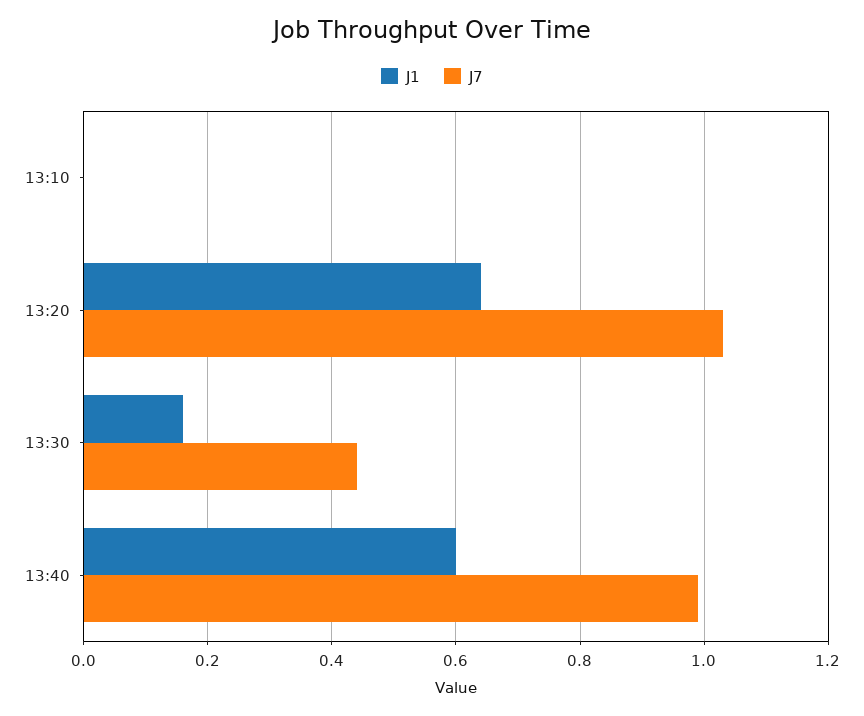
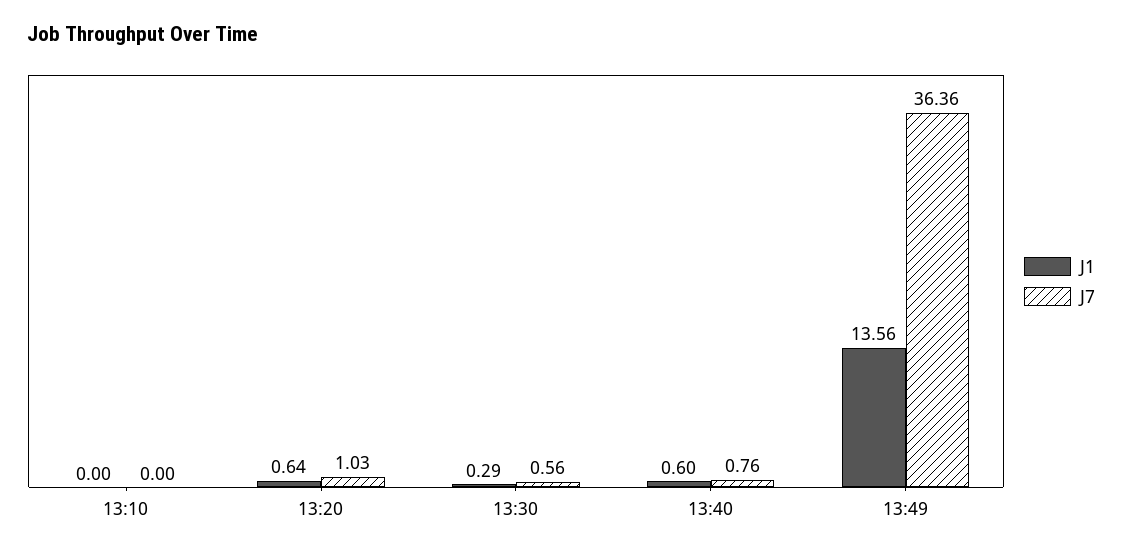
J1, 13:30: 0.15 -> 0.29
J7, 13:30: 0.45 -> 0.56
J7, 13:40: 1 -> 0.76
J1, 13:49: none -> 13.56
J7, 13:49: none -> 36.36

